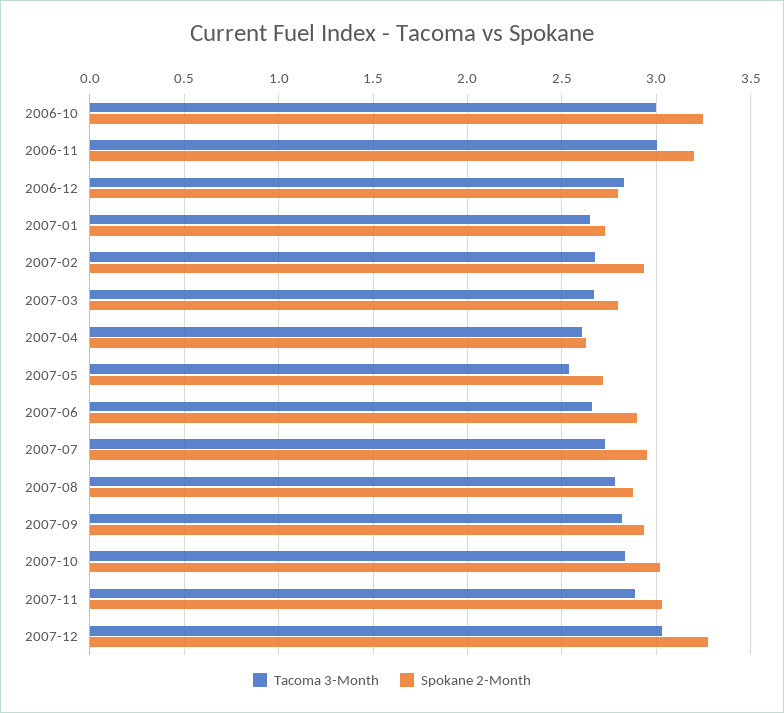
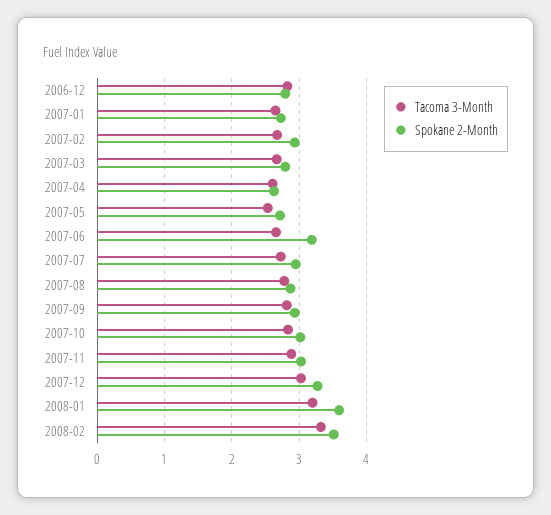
Tacoma 3-Month, 2006-10: 3 -> none
Spokane 2-Month, 2006-10: 3.25 -> none
Tacoma 3-Month, 2006-11: 3 -> none
Spokane 2-Month, 2006-11: 3.2 -> none
Spokane 2-Month, 2007-06: 2.9 -> 3.2
Tacoma 3-Month, 2008-01: none -> 3.2
Spokane 2-Month, 2008-01: none -> 3.6
Tacoma 3-Month, 2008-02: none -> 3.3
Spokane 2-Month, 2008-02: none -> 3.5

